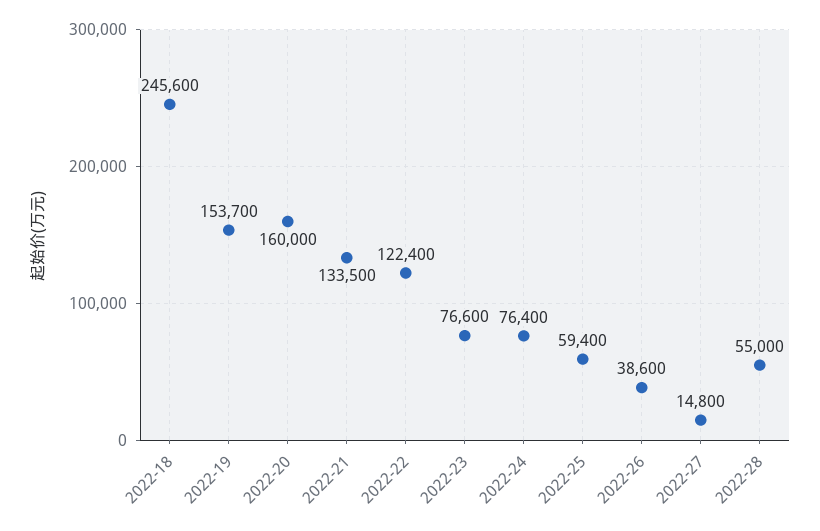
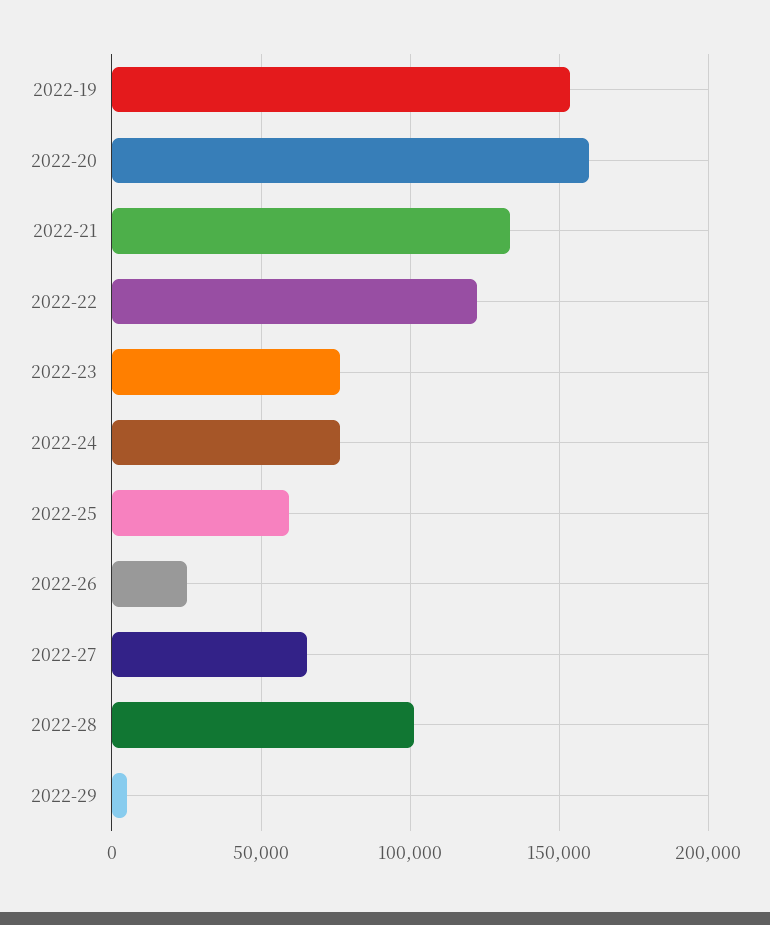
2022-18: 245600 -> none
2022-26: 38600 -> 25000
2022-27: 14800 -> 65000
2022-28: 55000 -> 100000
2022-29: none -> 5000

